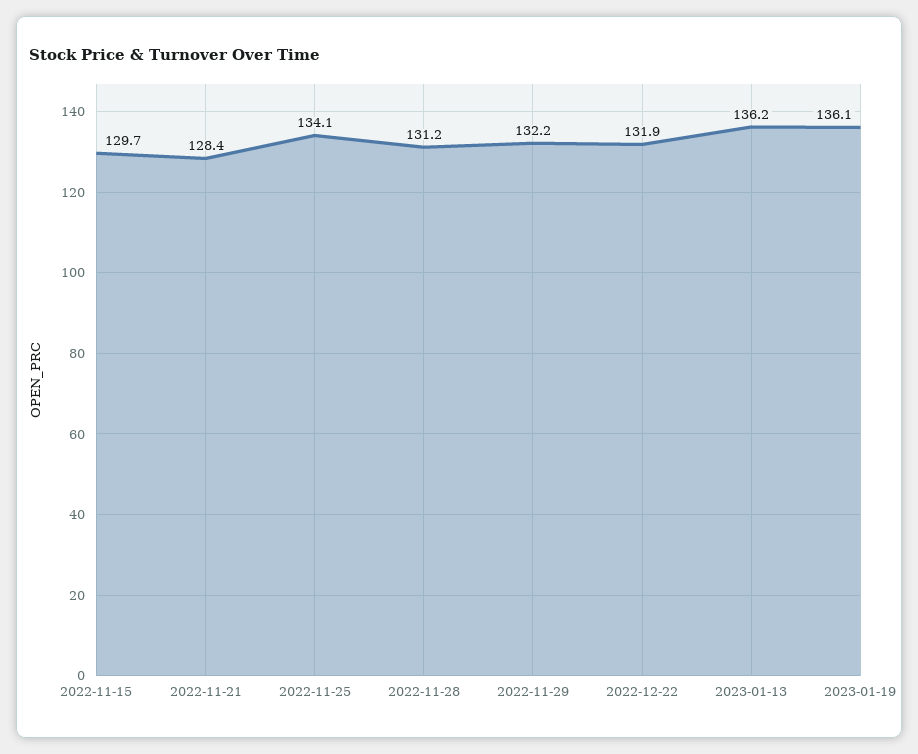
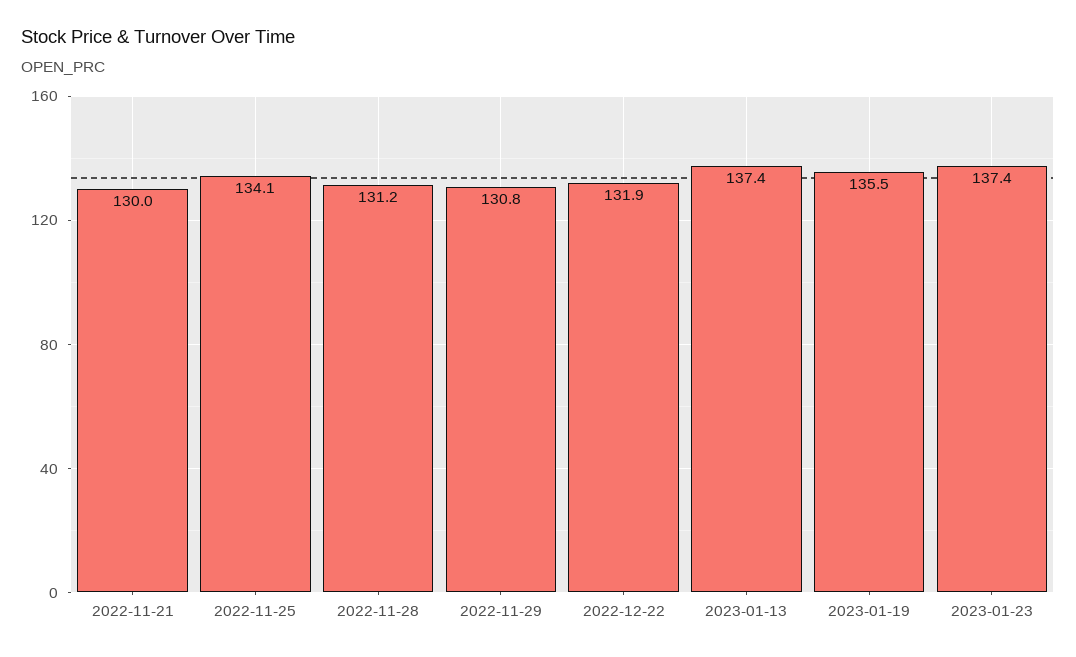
2022-11-15: 129.7 -> none
2022-11-21: 128.4 -> 130
2022-11-29: 132.2 -> 130.8
2023-01-13: 136.2 -> 137.4
2023-01-19: 136.1 -> 135.5
2023-01-23: none -> 137.4

